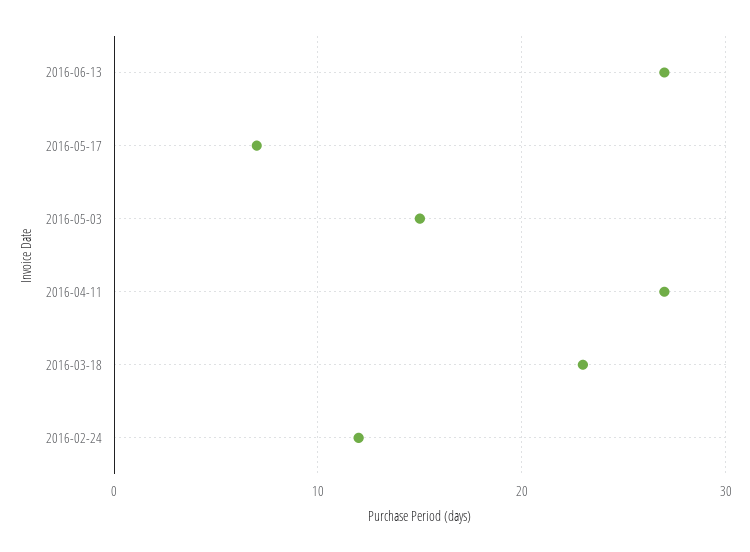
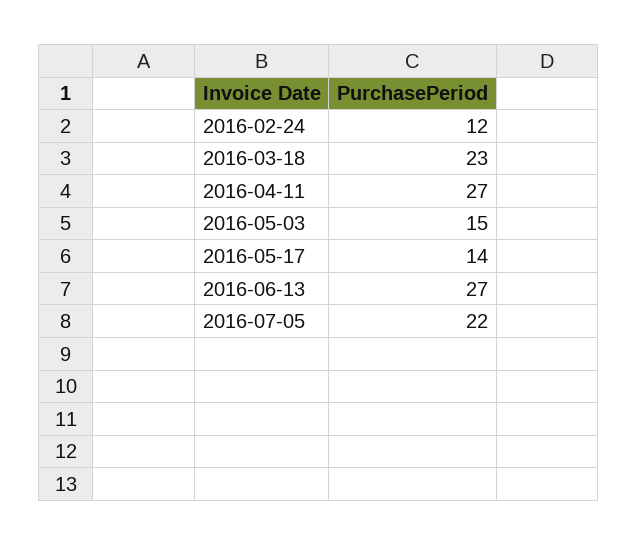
2016-05-17: 7 -> 14
2016-07-05: none -> 22

